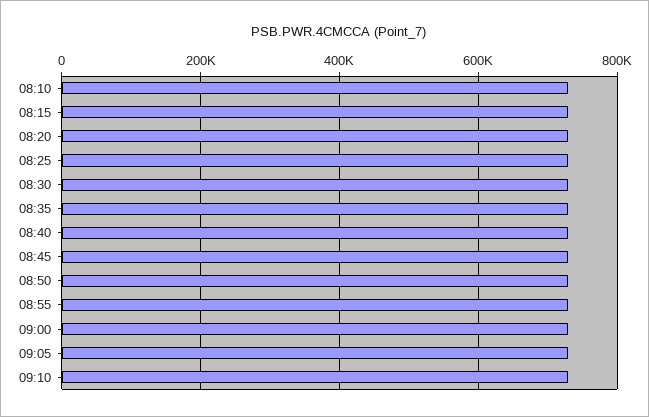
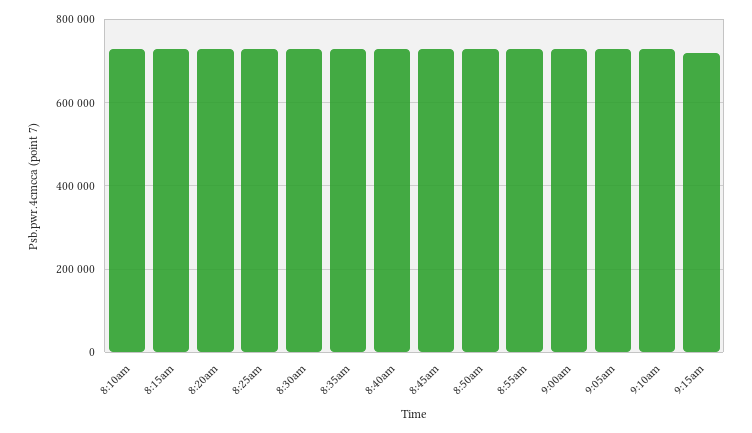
9:15am: none -> 720000

